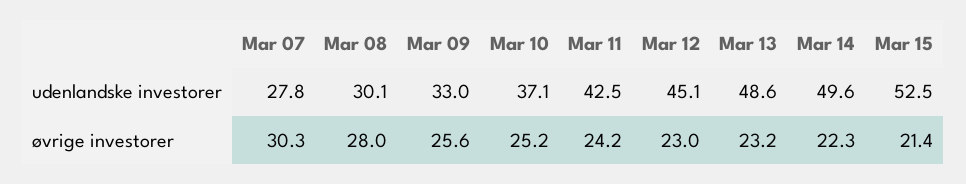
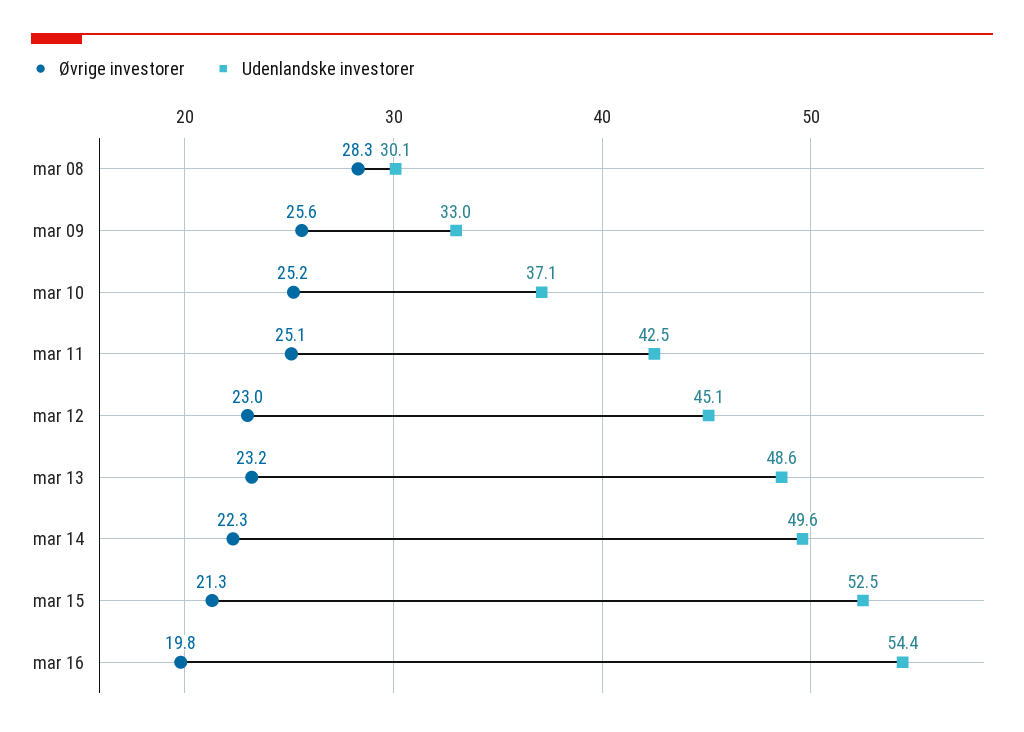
udenlandske investorer, Mar 07: 27.8 -> none
øvrige investorer, Mar 07: 30.3 -> none
øvrige investorer, Mar 08: 28 -> 28.3
øvrige investorer, Mar 11: 24.2 -> 25.1
øvrige investorer, Mar 15: 21.4 -> 21.3
øvrige investorer, mar 16: none -> 19.8
udenlandske investorer, mar 16: none -> 54.4

